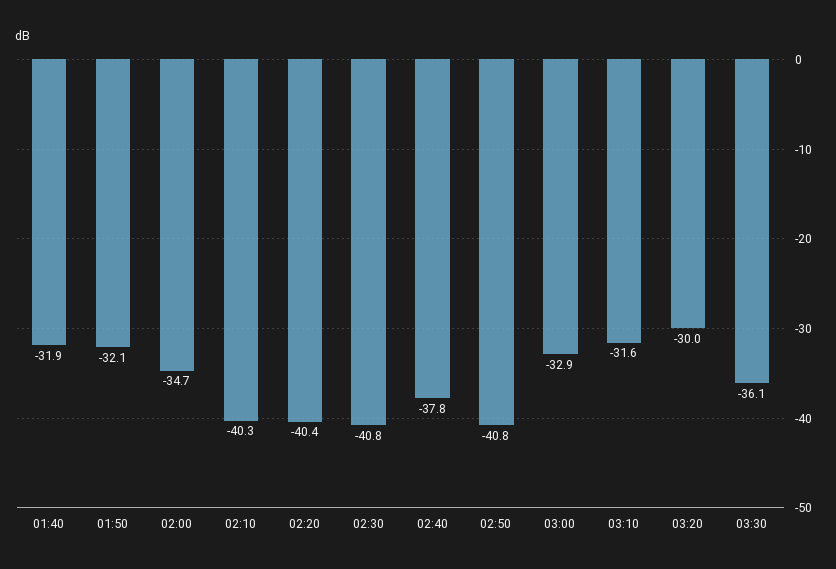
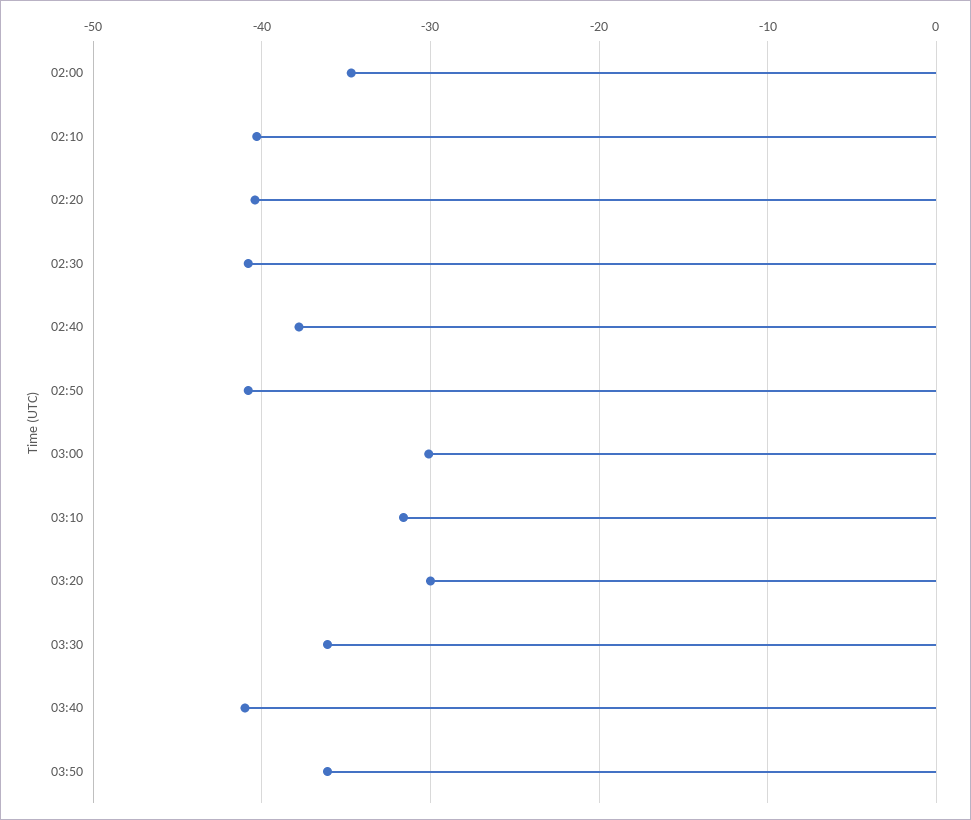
01:40: -31.9 -> none
01:50: -32.1 -> none
03:00: -32.9 -> -30
03:40: none -> -41
03:50: none -> -36

